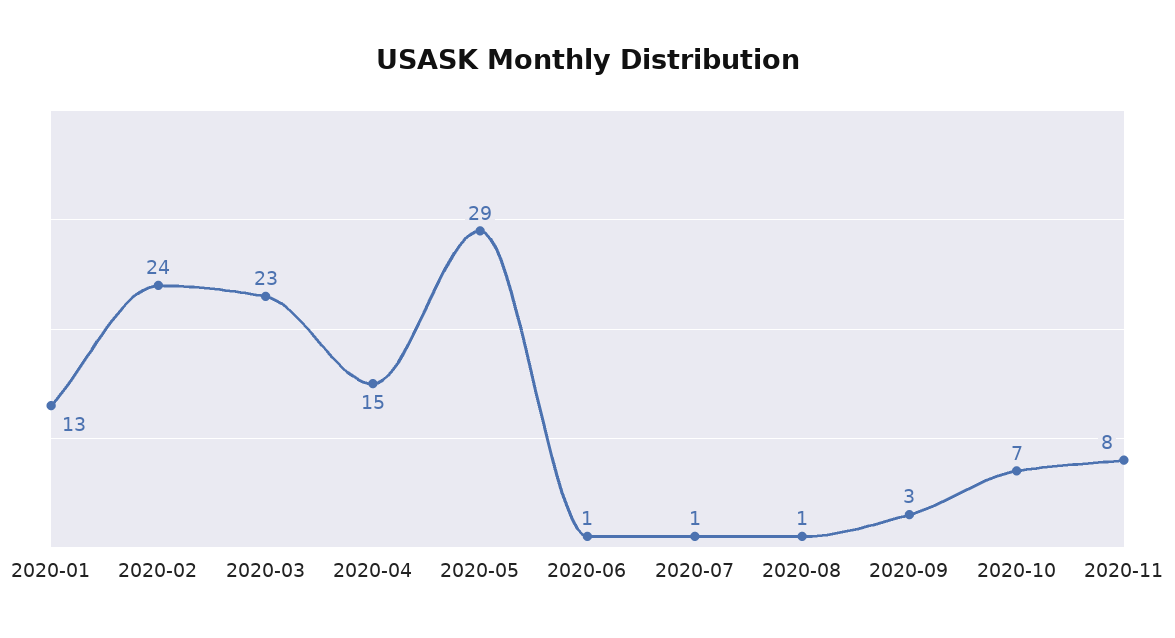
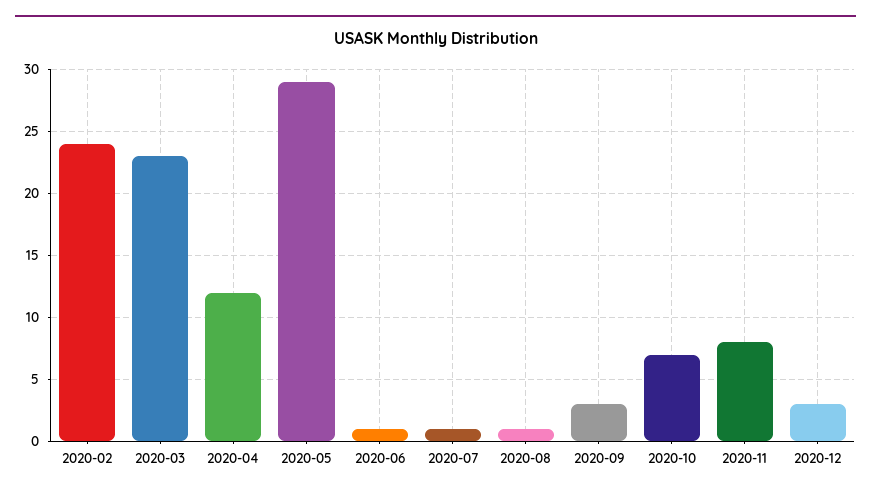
2020-01: 13 -> none
2020-04: 15 -> 12
2020-12: none -> 3

